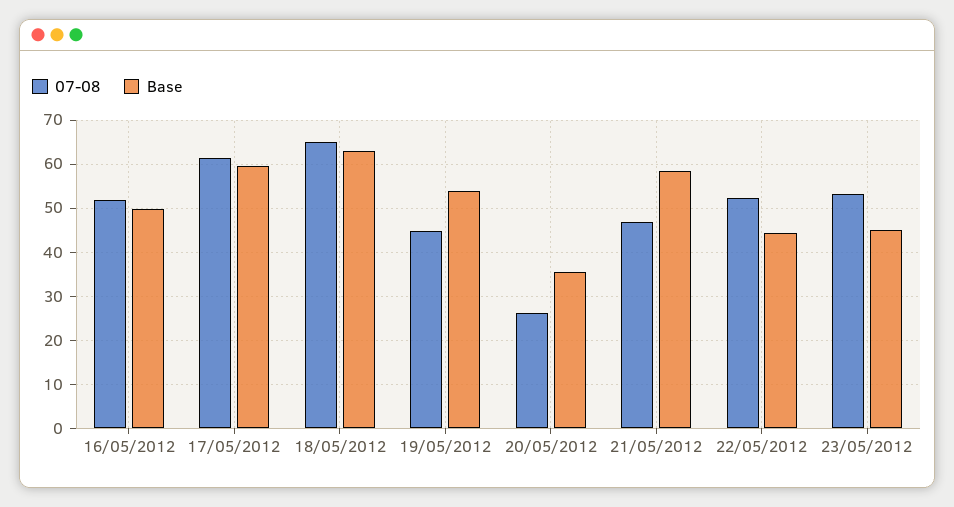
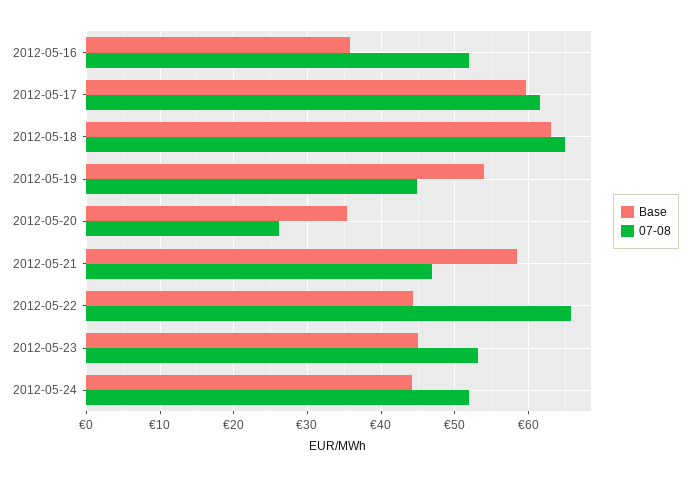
Base, 16/05/2012: 50 -> 36
07-08, 22/05/2012: 52 -> 66
Base, 2012-05-24: none -> 44
07-08, 2012-05-24: none -> 52

